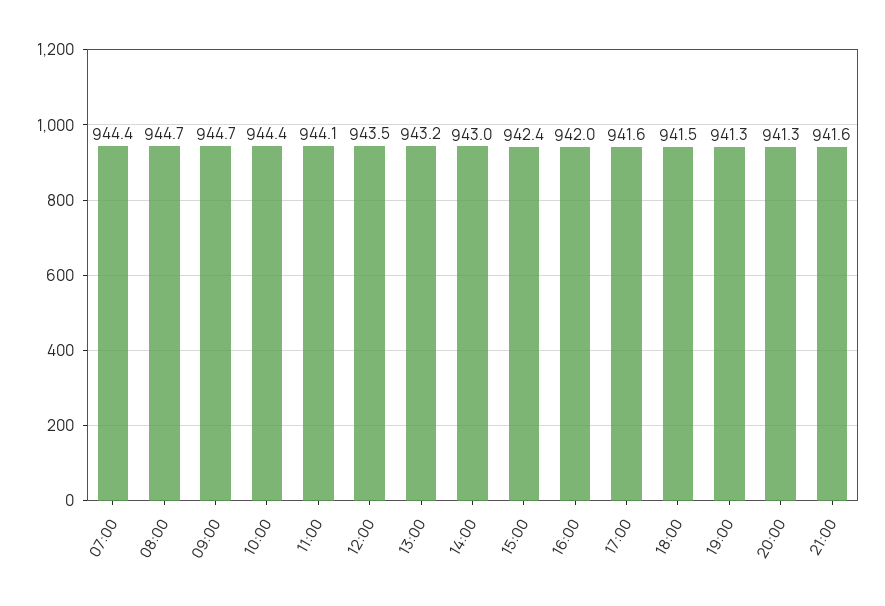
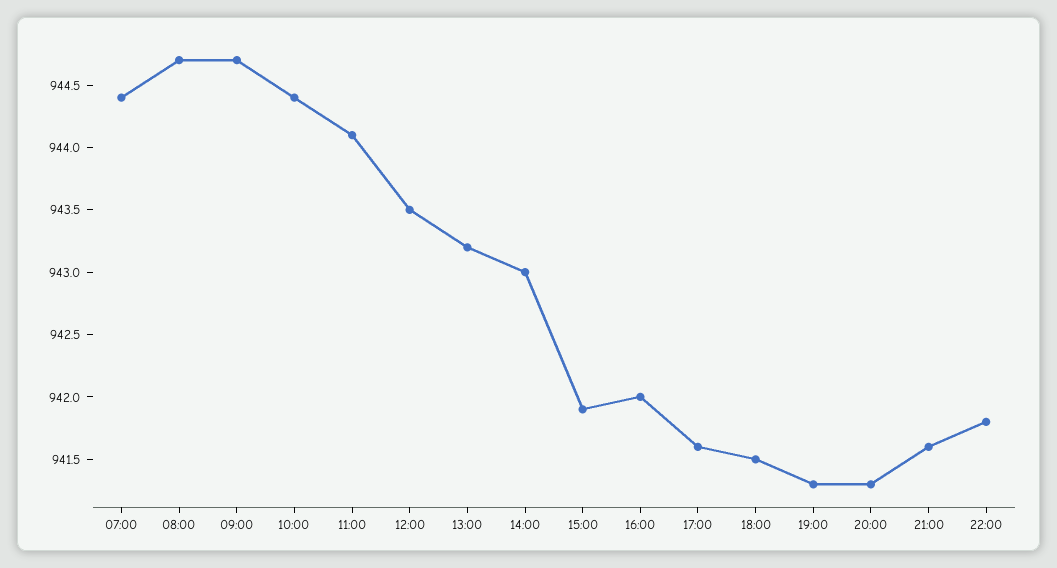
15:00: 942.4 -> 941.9
22:00: none -> 941.8

